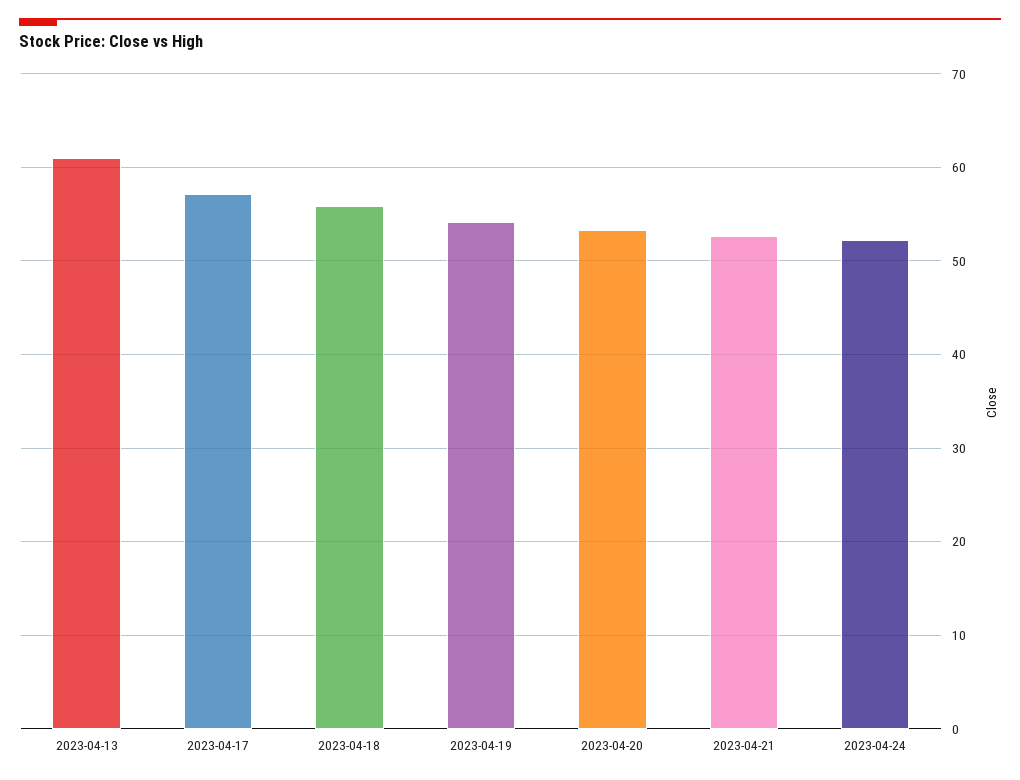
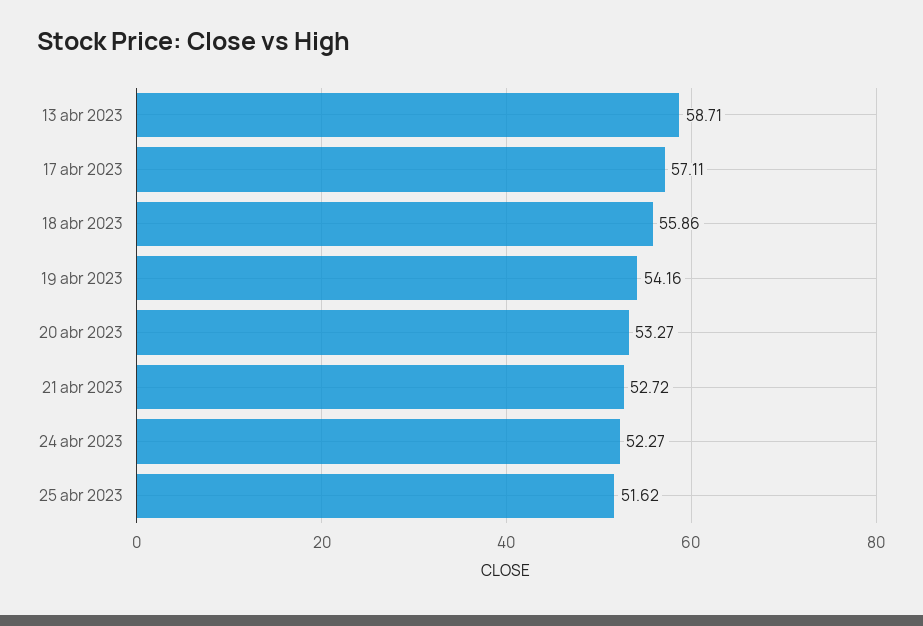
2023-04-13: 61 -> 58.71
25 abr 2023: none -> 51.62

